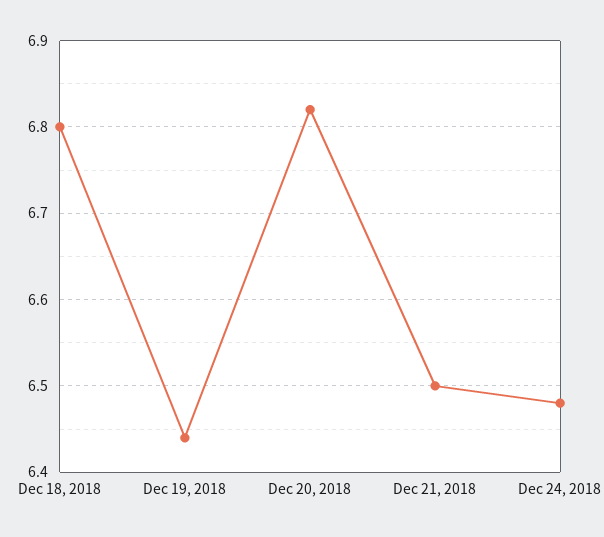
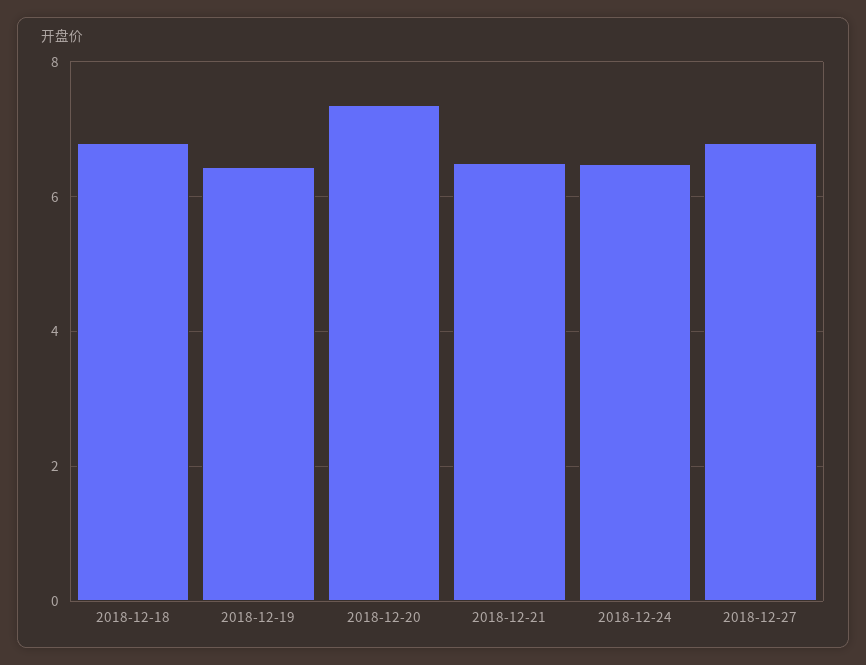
Dec 20, 2018: 6.82 -> 7.4
2018-12-27: none -> 6.8

